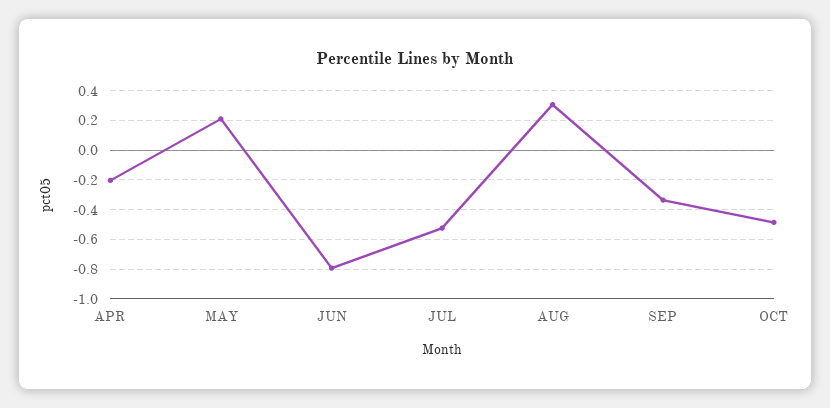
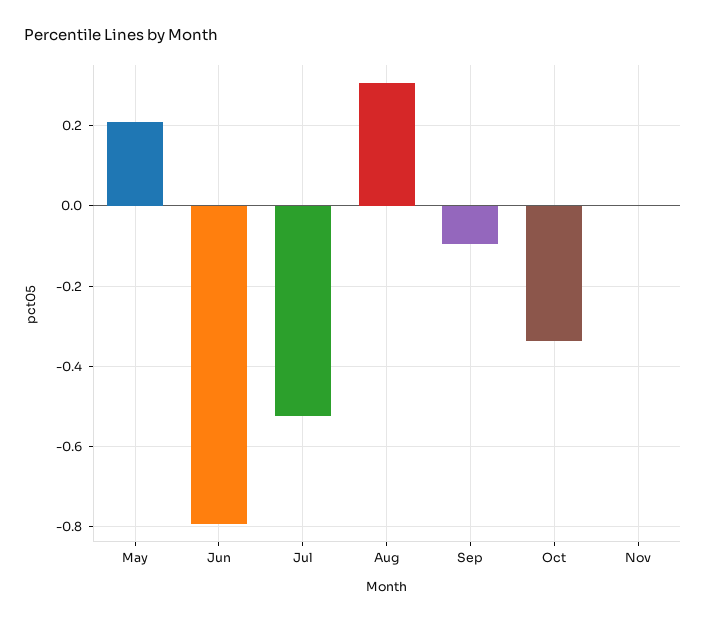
APR: -0.2 -> none
SEP: -0.35 -> -0.1
OCT: -0.5 -> -0.34
Nov: none -> 0

